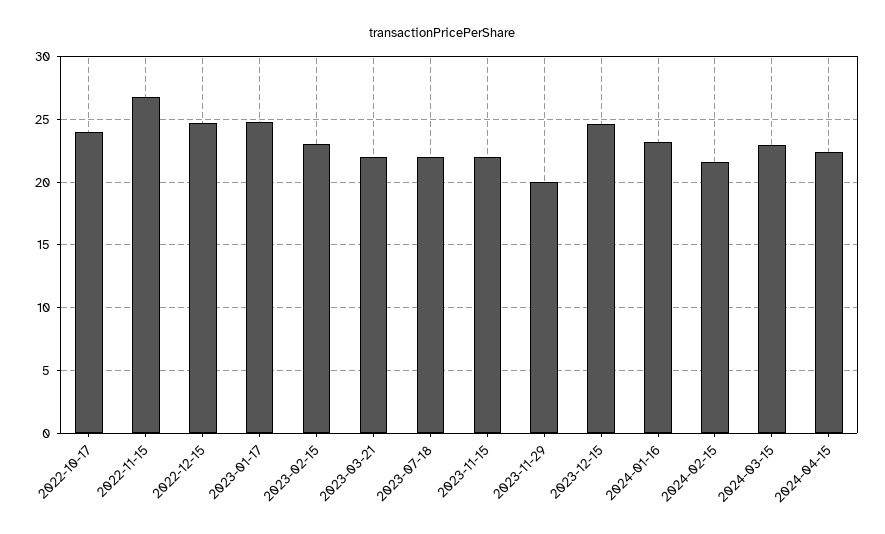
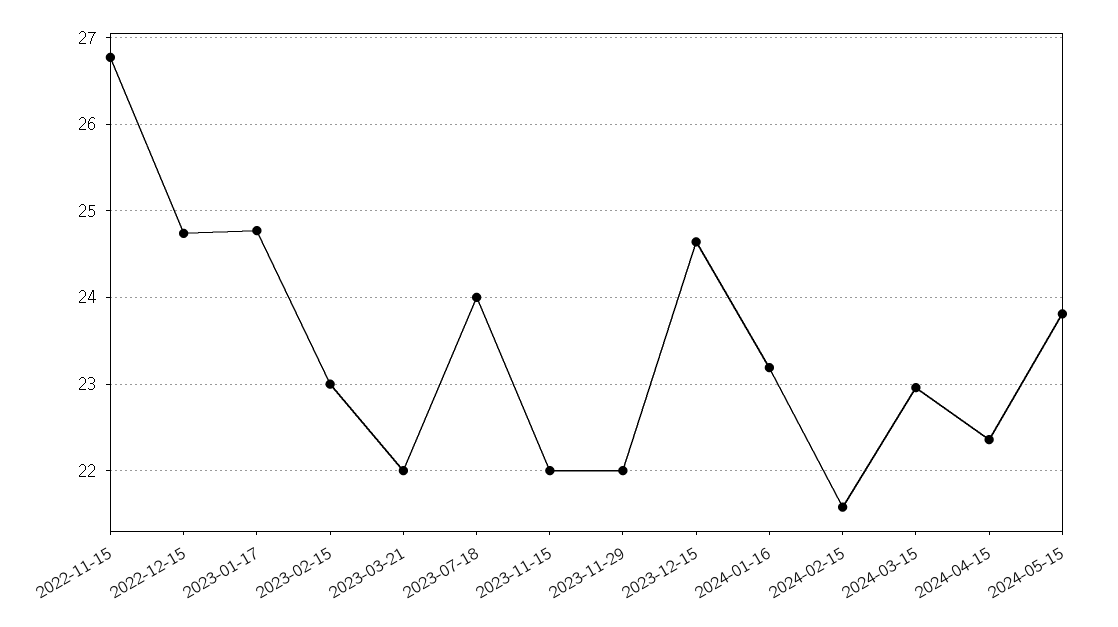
2022-10-17: 24 -> none
2023-07-18: 22 -> 24
2023-11-29: 20 -> 22
2024-05-15: none -> 23.8

